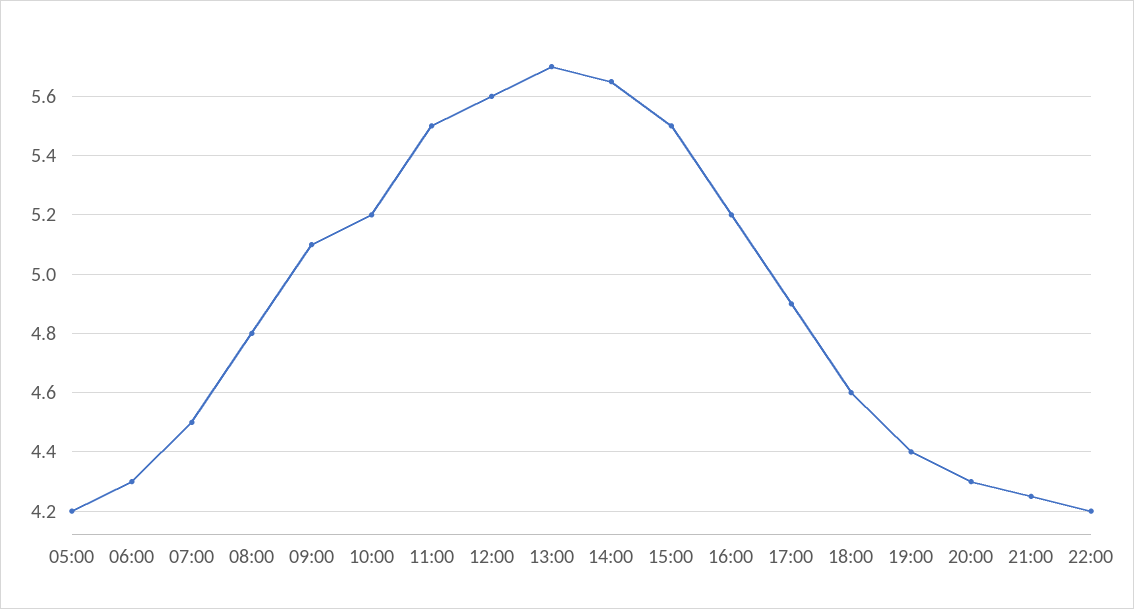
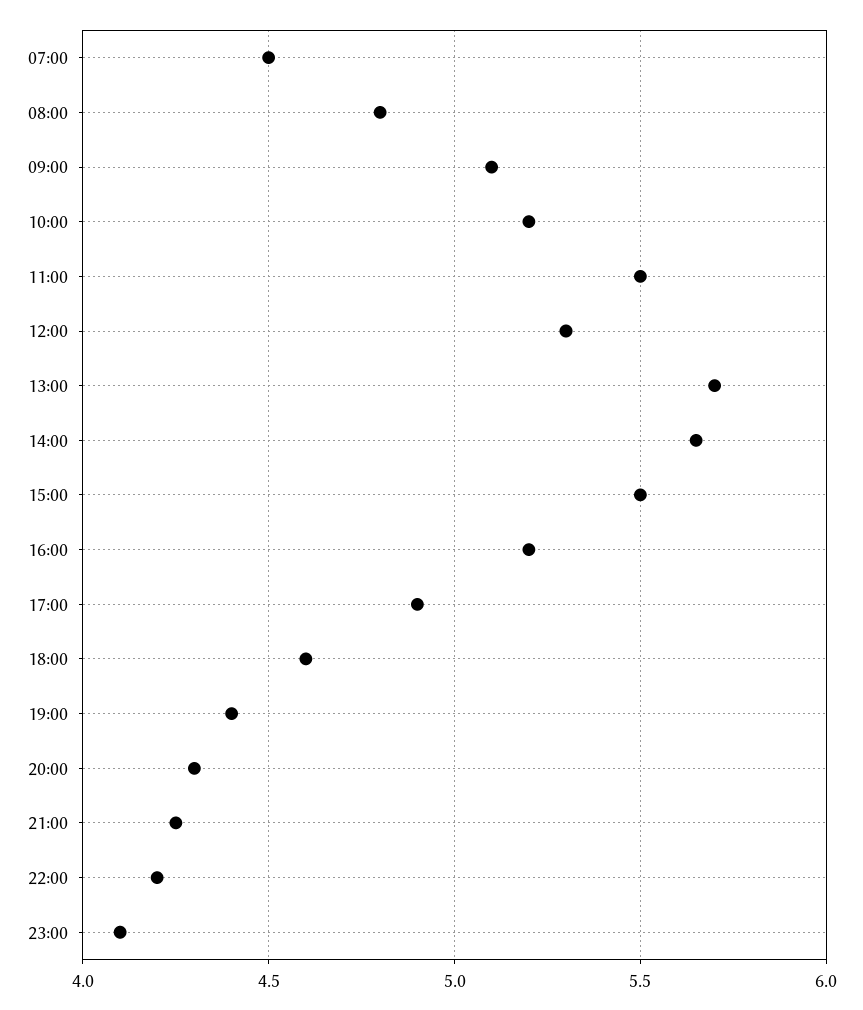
05:00: 4.2 -> none
06:00: 4.3 -> none
12:00: 5.6 -> 5.3
23:00: none -> 4.1

